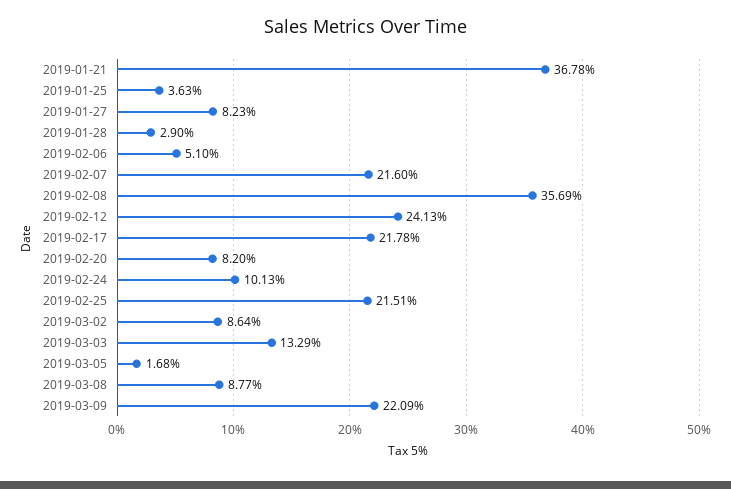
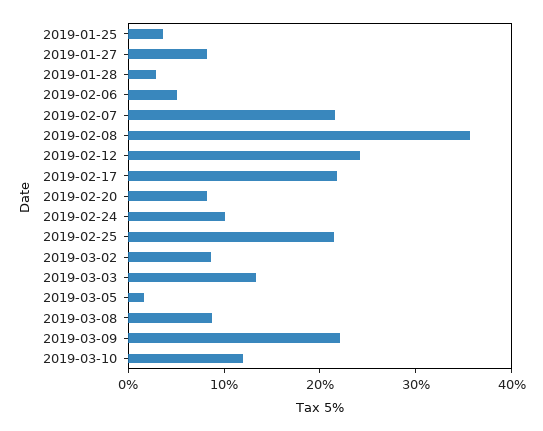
2019-01-21: 36.78 -> none
2019-03-10: none -> 12

